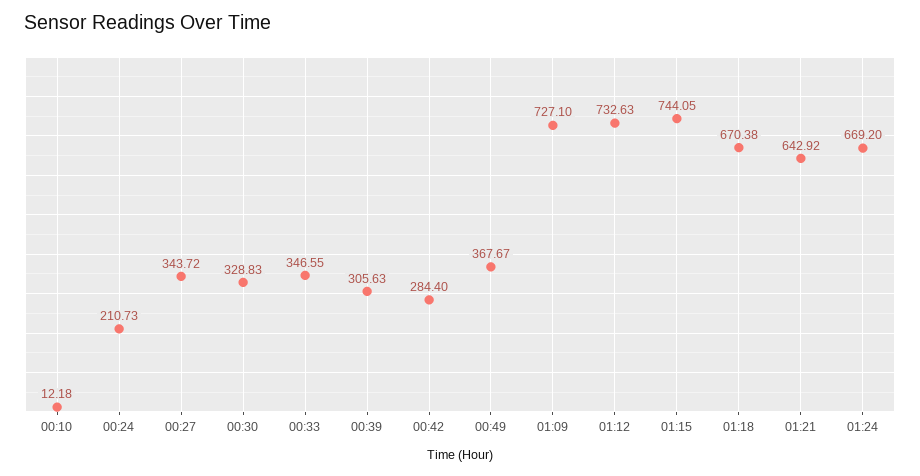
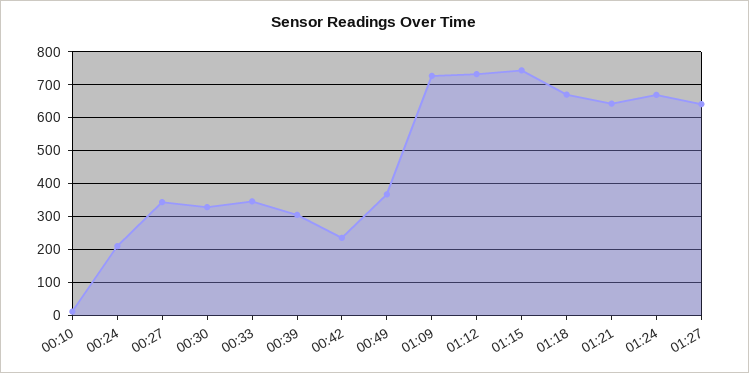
00:42: 284.4 -> 240
01:27: none -> 640

